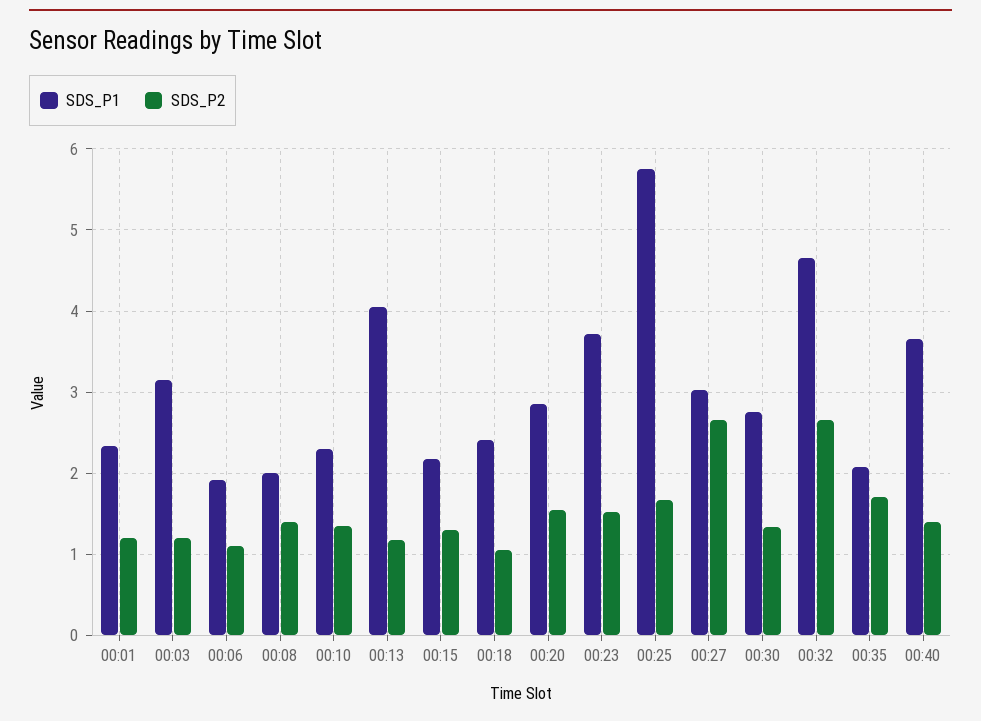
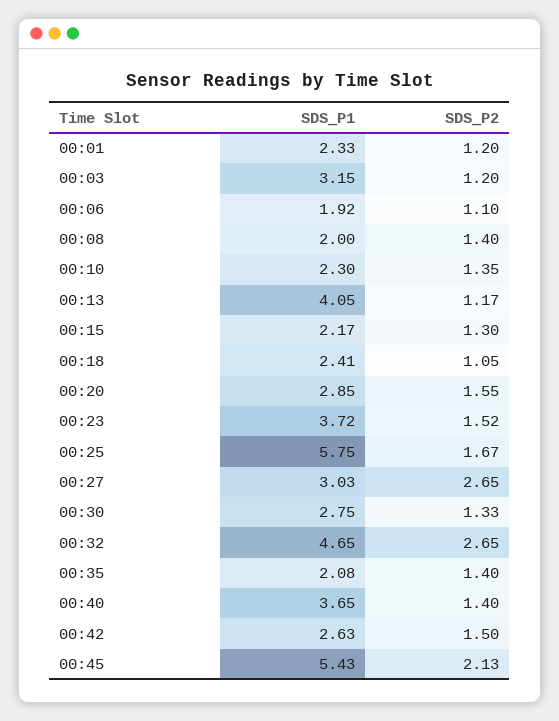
SDS_P2, 00:35: 1.7 -> 1.4
SDS_P1, 00:42: none -> 2.63
SDS_P2, 00:42: none -> 1.5
SDS_P1, 00:45: none -> 5.43
SDS_P2, 00:45: none -> 2.13

